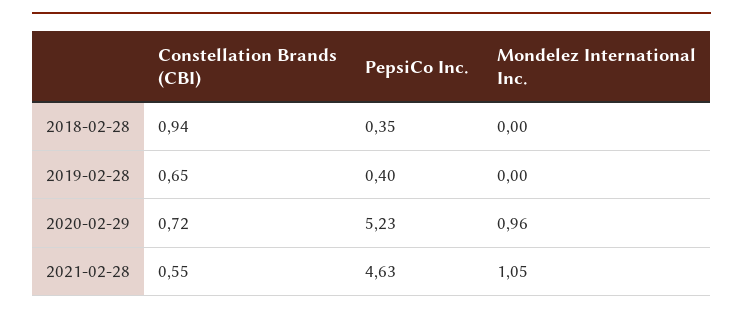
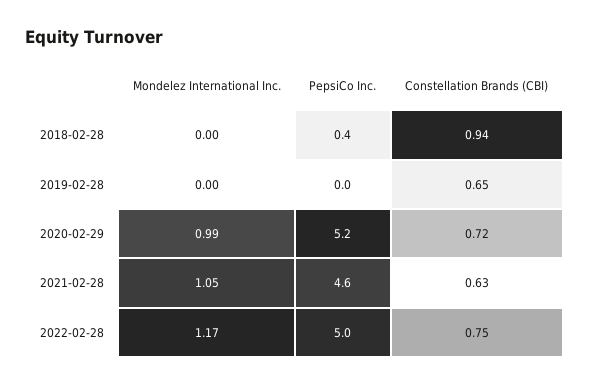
PepsiCo Inc., 2019-02-28: 0.4 -> 0
Mondelez International Inc., 2020-02-29: 0.96 -> 0.99
Constellation Brands (CBI), 2021-02-28: 0.55 -> 0.63
Mondelez International Inc., 2022-02-28: none -> 1.17
PepsiCo Inc., 2022-02-28: none -> 5
Constellation Brands (CBI), 2022-02-28: none -> 0.75

